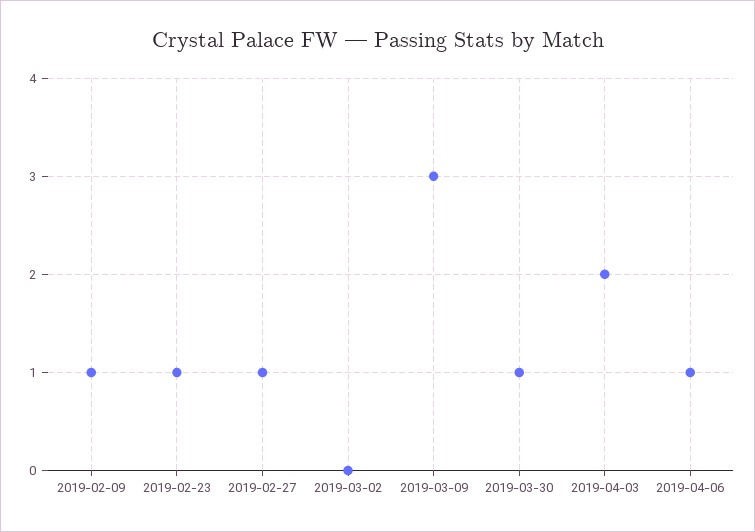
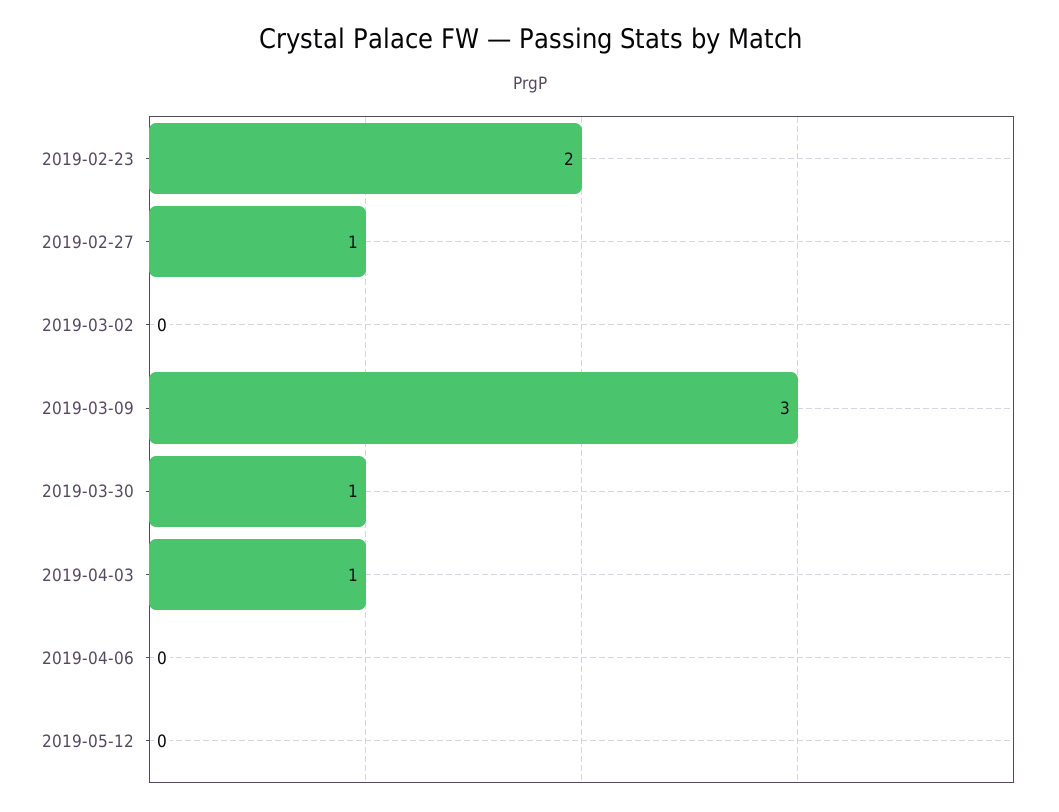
2019-02-09: 1 -> none
2019-02-23: 1 -> 2
2019-04-03: 2 -> 1
2019-04-06: 1 -> 0
2019-05-12: none -> 0

